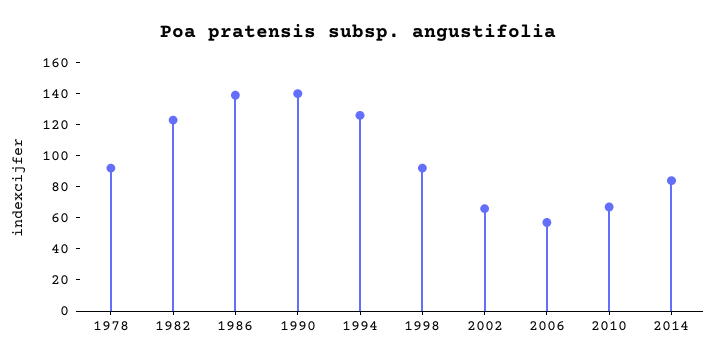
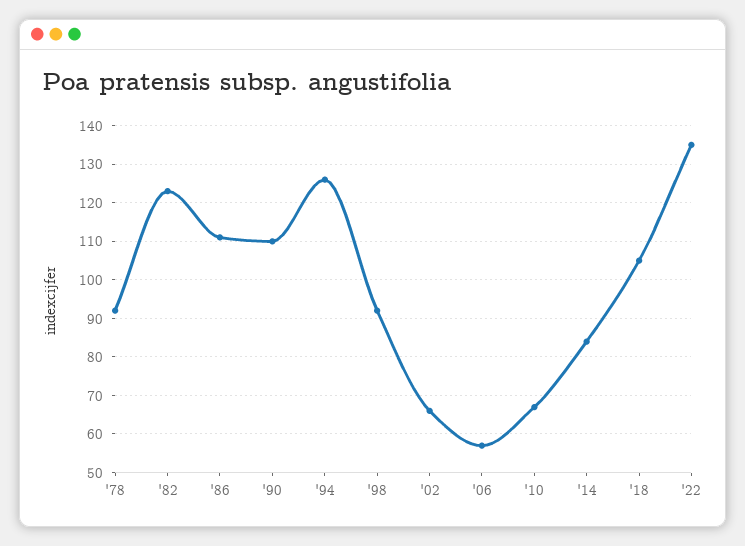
1986: 140 -> 110
1990: 140 -> 110
'18: none -> 105
'22: none -> 135

